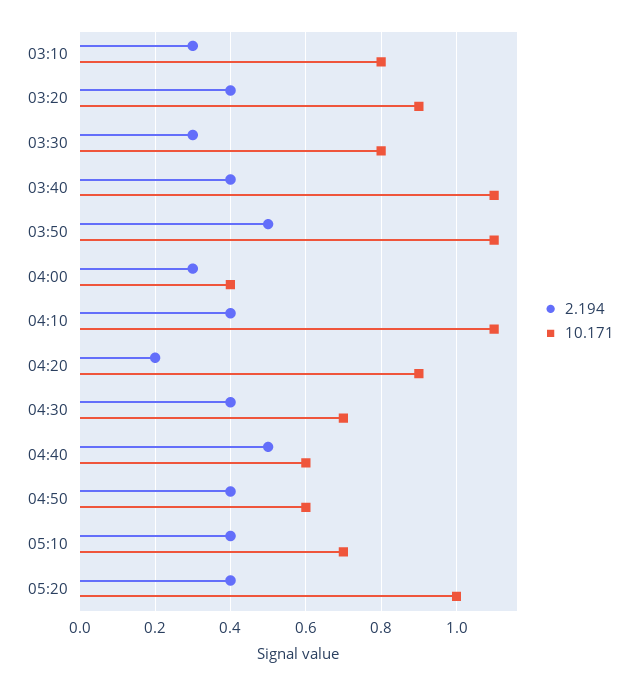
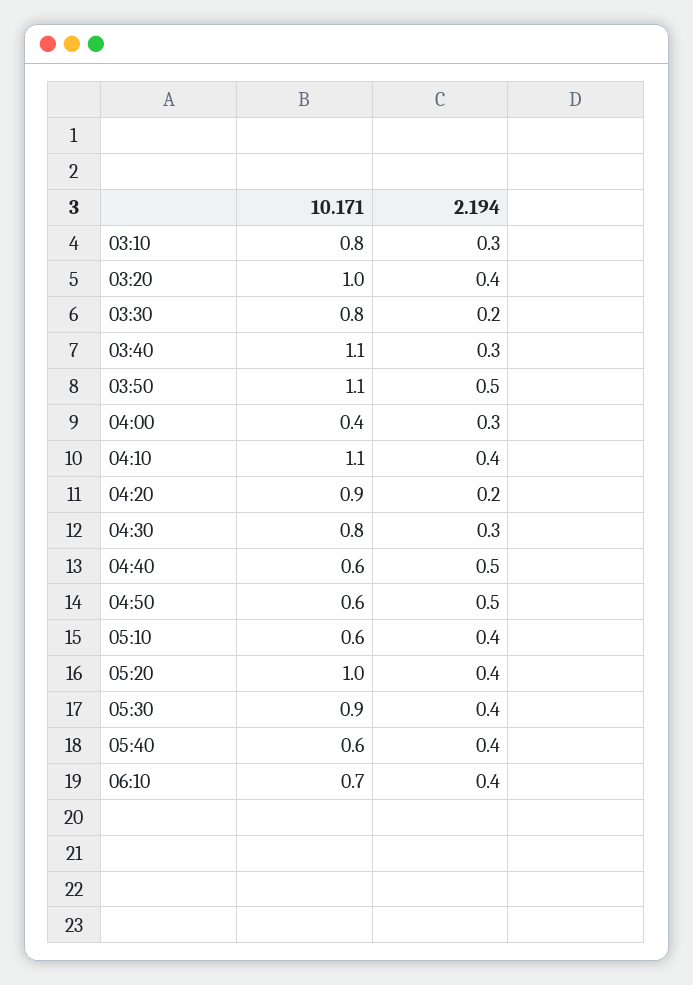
10.171, 03:20: 0.9 -> 1
2.194, 03:30: 0.3 -> 0.2
2.194, 03:40: 0.4 -> 0.3
2.194, 04:30: 0.4 -> 0.3
10.171, 04:30: 0.7 -> 0.8
2.194, 04:50: 0.4 -> 0.5
10.171, 05:10: 0.7 -> 0.6
10.171, 05:30: none -> 0.9
2.194, 05:30: none -> 0.4
10.171, 05:40: none -> 0.6
2.194, 05:40: none -> 0.4
10.171, 06:10: none -> 0.7
2.194, 06:10: none -> 0.4

